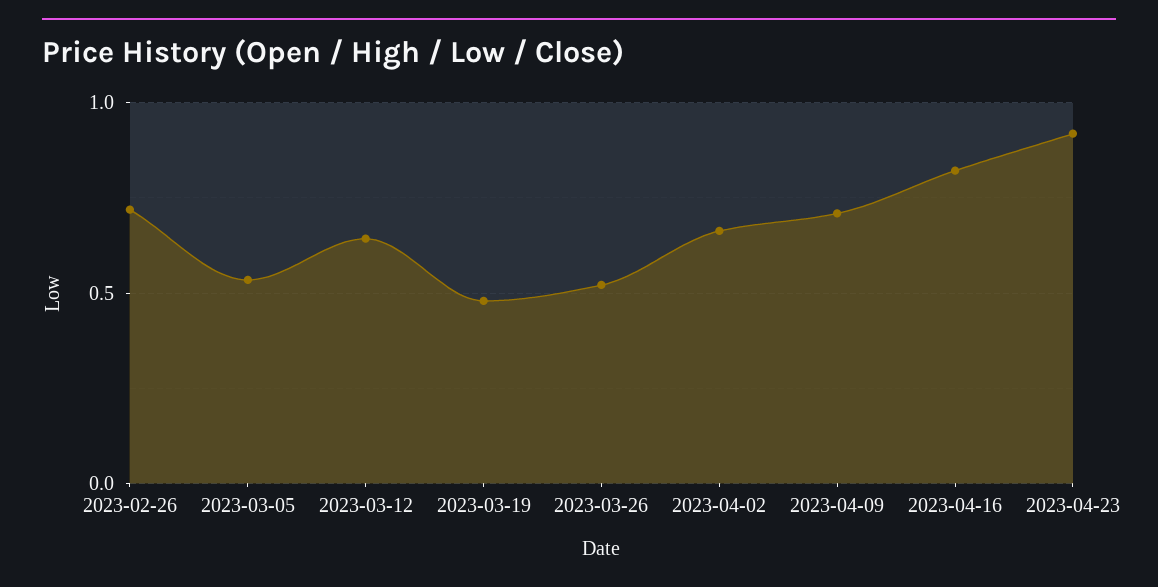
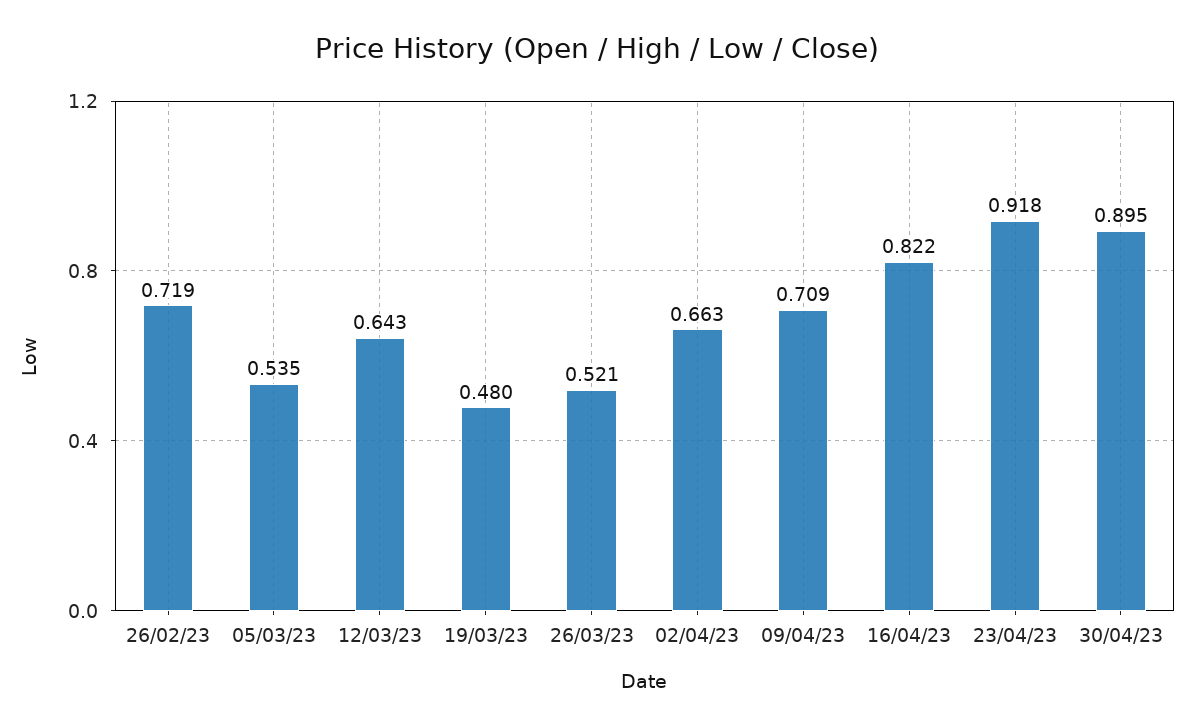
30/04/23: none -> 0.895

